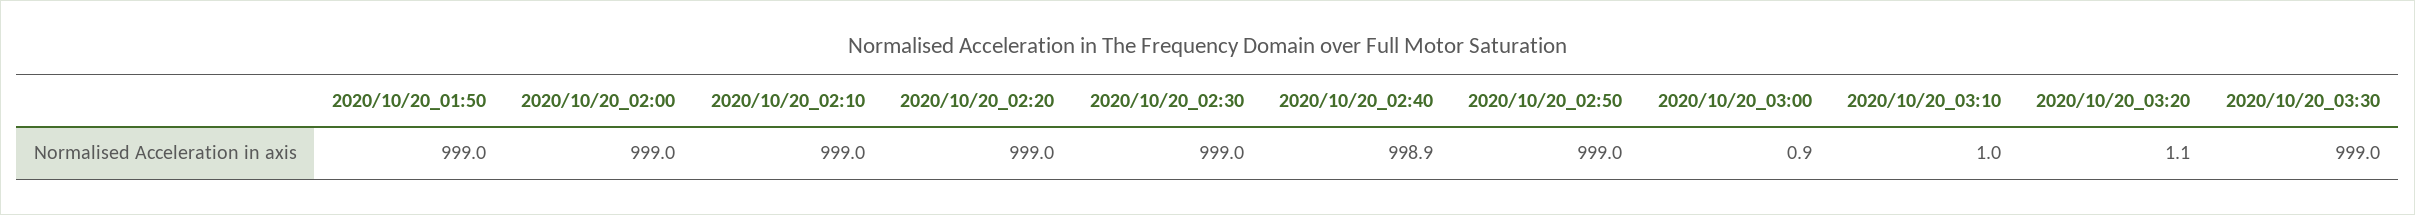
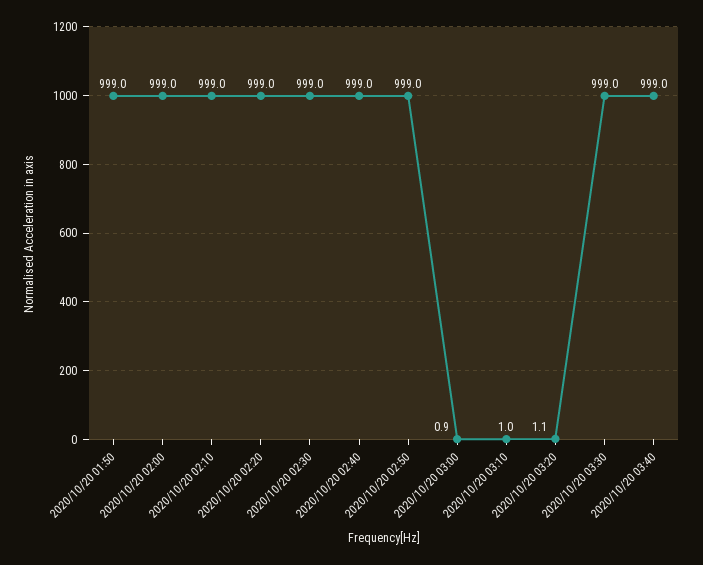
2020/10/20_02:40: 998.9 -> 999
2020/10/20 03:40: none -> 999

